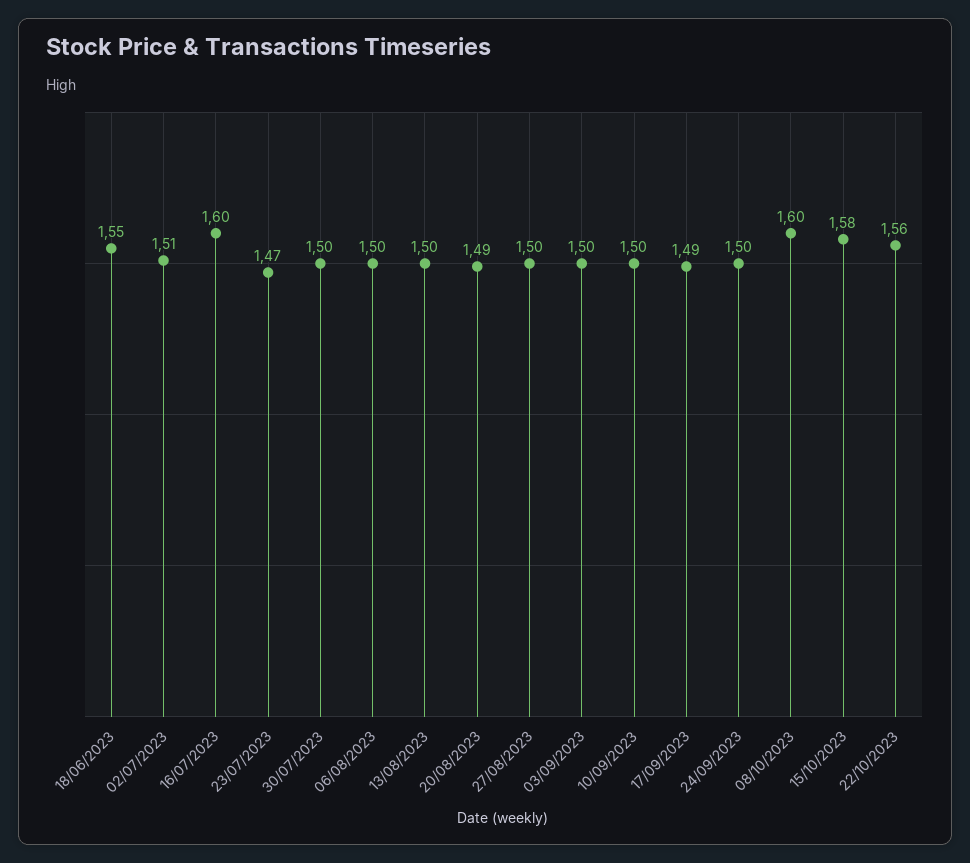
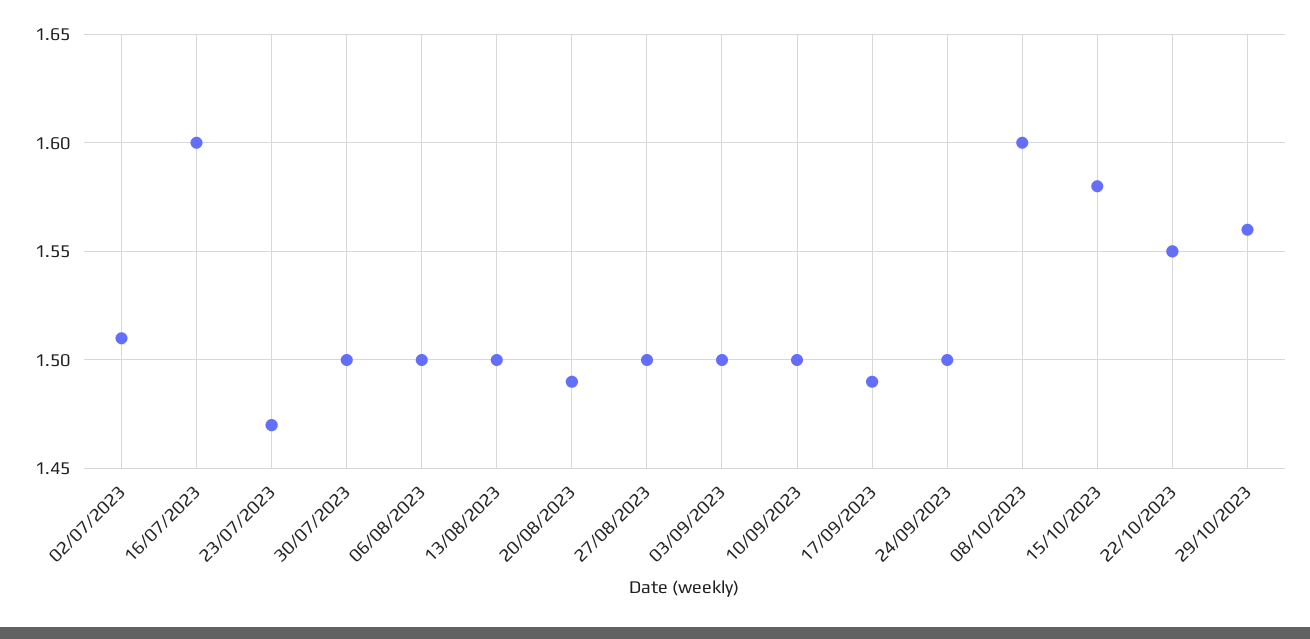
18/06/2023: 1.55 -> none
22/10/2023: 1.56 -> 1.55
29/10/2023: none -> 1.56

